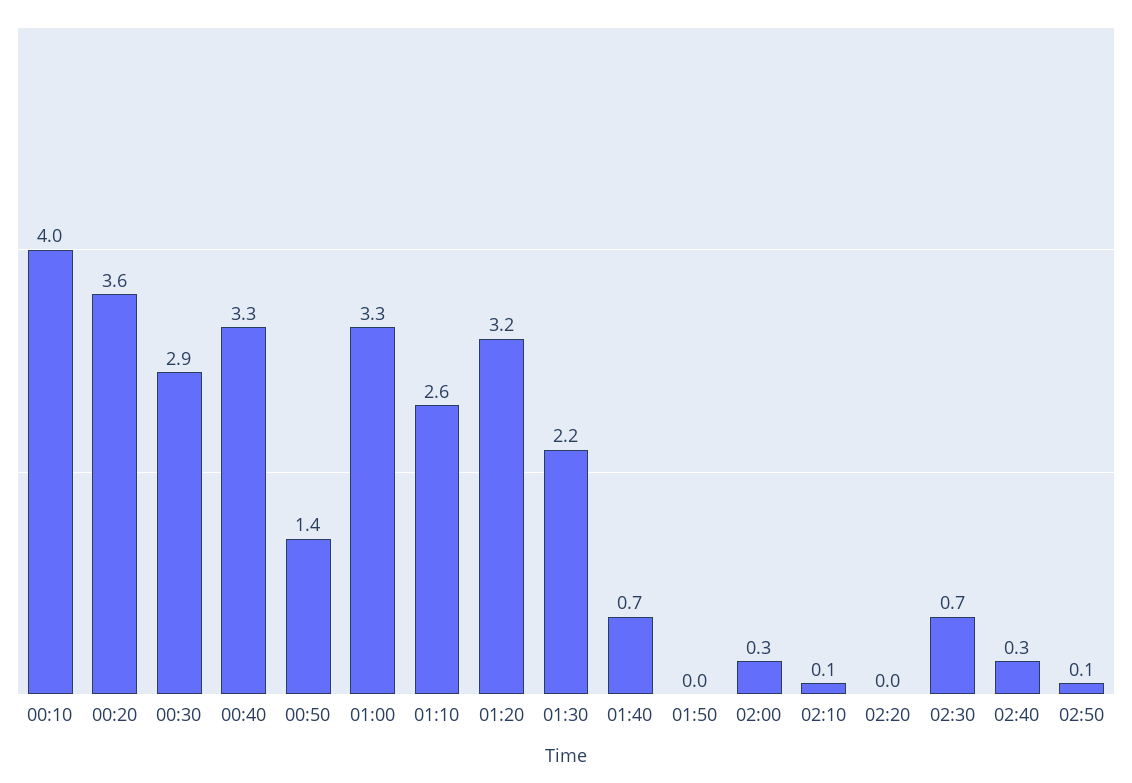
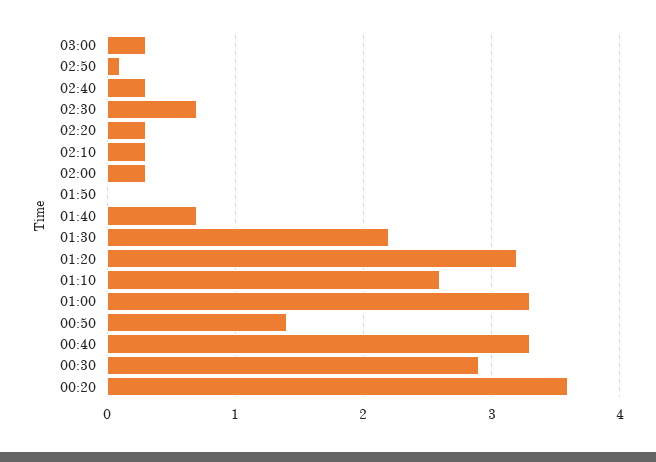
00:10: 4 -> none
02:10: 0.1 -> 0.3
02:20: 0 -> 0.3
03:00: none -> 0.3

